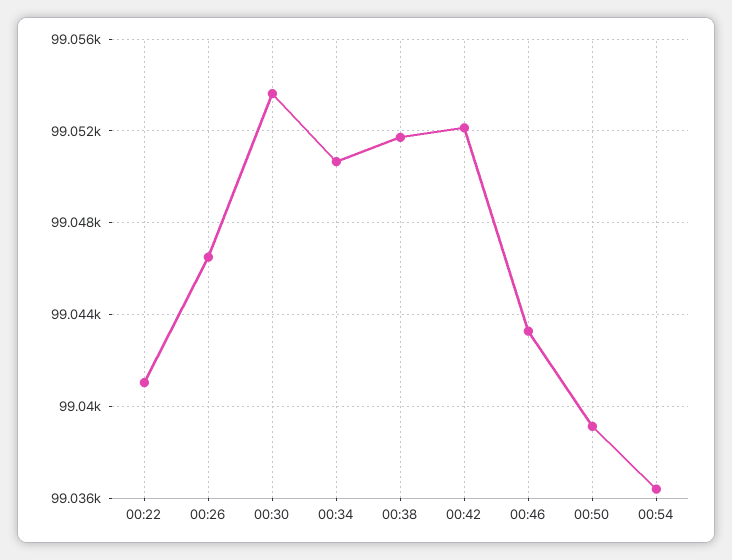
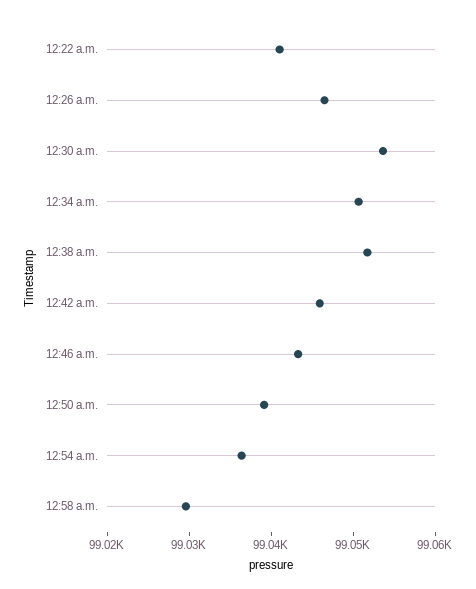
00:42: 99052 -> 99046
12:58 a.m.: none -> 99030

